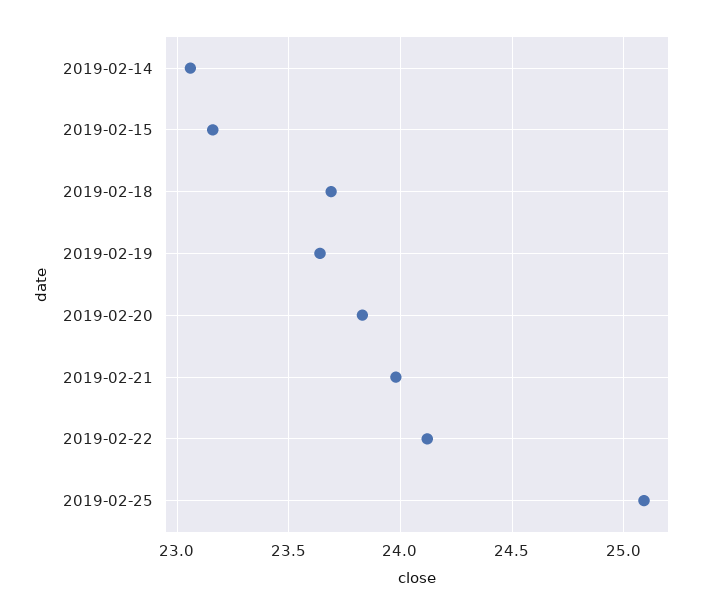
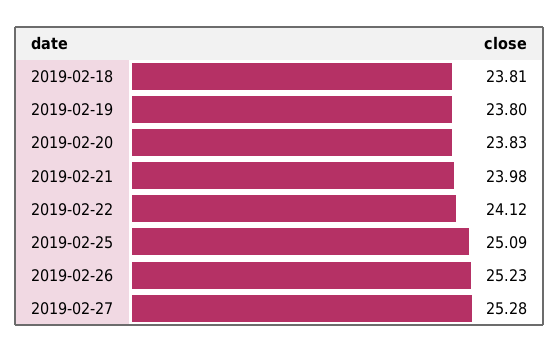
2019-02-14: 23.05 -> none
2019-02-15: 23.15 -> none
2019-02-18: 23.7 -> 23.81
2019-02-19: 23.65 -> 23.8
2019-02-26: none -> 25.23
2019-02-27: none -> 25.28

